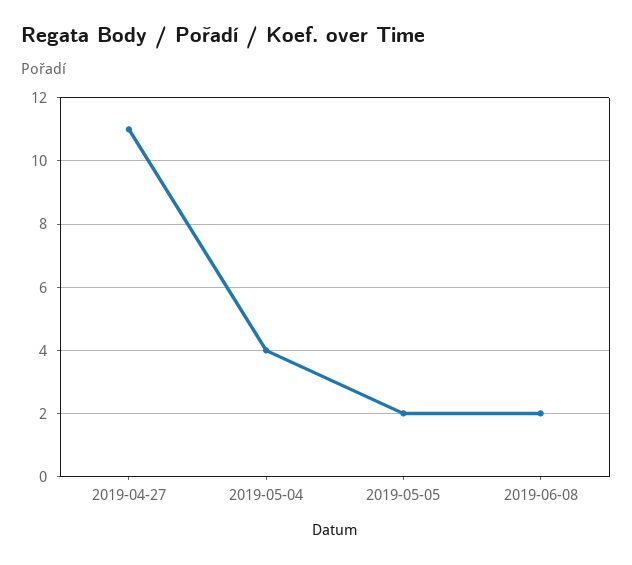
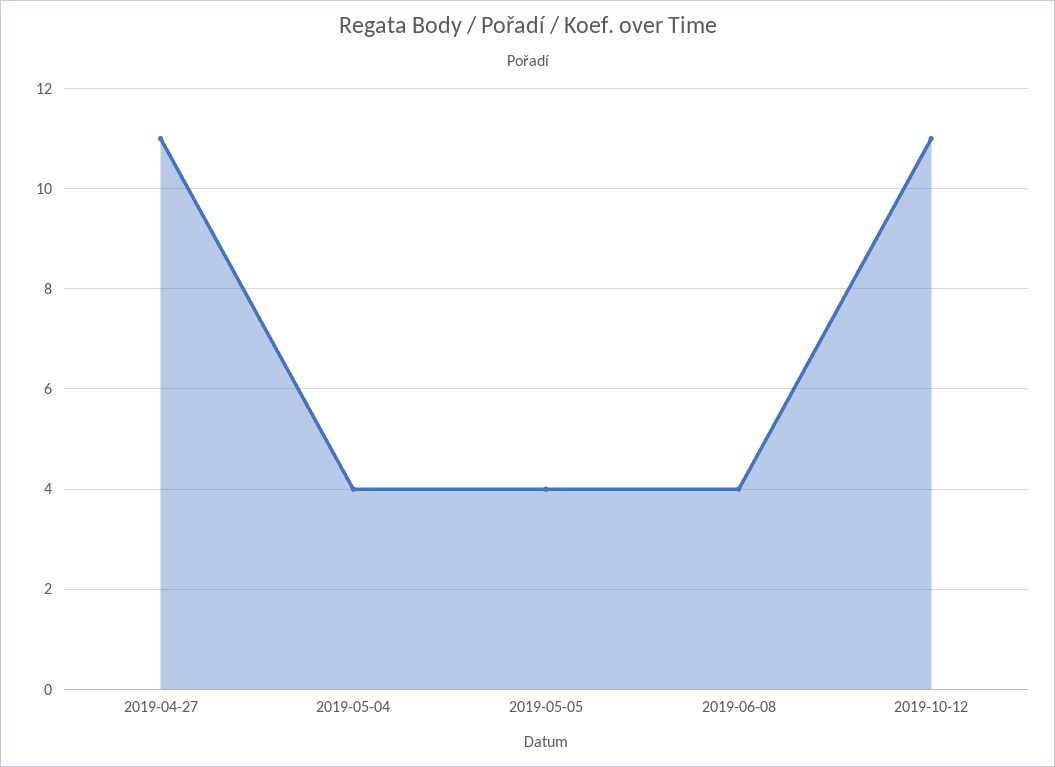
2019-05-05: 2 -> 4
2019-06-08: 2 -> 4
2019-10-12: none -> 11

